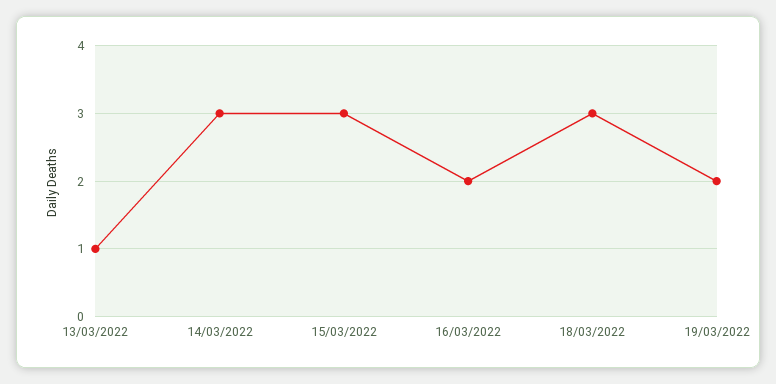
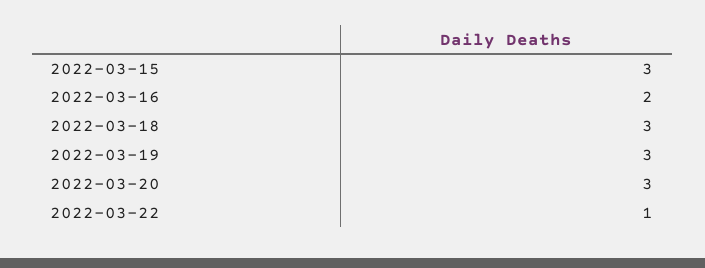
13/03/2022: 1 -> none
14/03/2022: 3 -> none
19/03/2022: 2 -> 3
2022-03-20: none -> 3
2022-03-22: none -> 1

